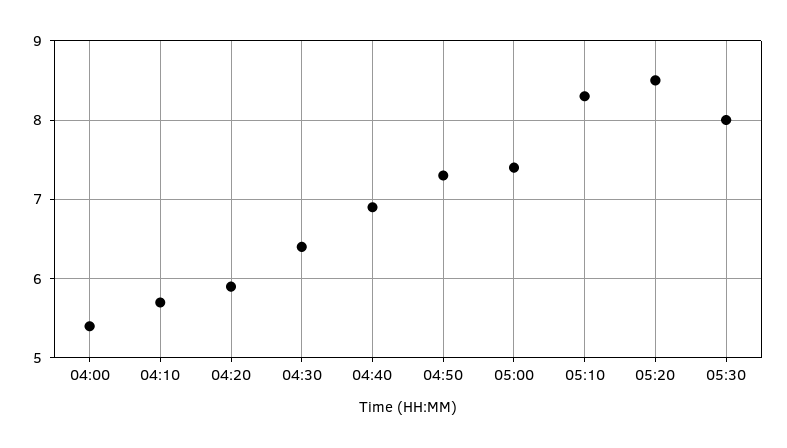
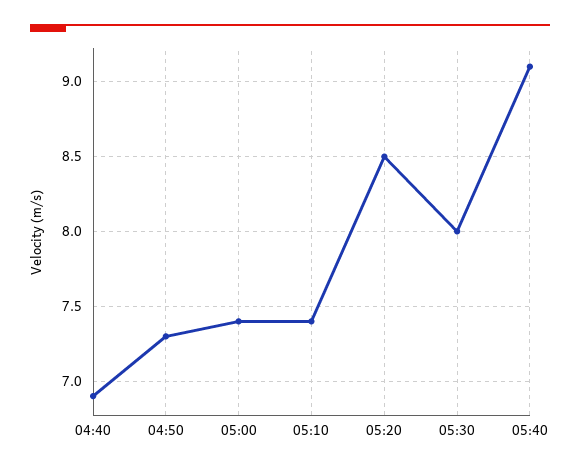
04:00: 5.4 -> none
04:10: 5.7 -> none
04:20: 5.9 -> none
04:30: 6.4 -> none
05:10: 8.3 -> 7.4
05:40: none -> 9.1

